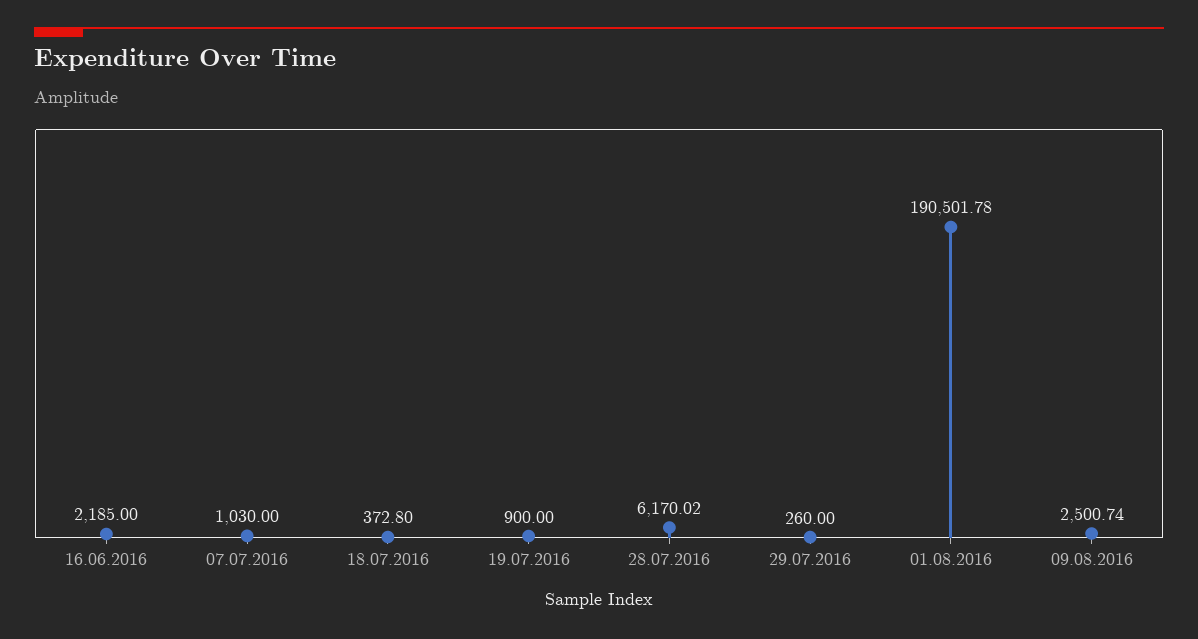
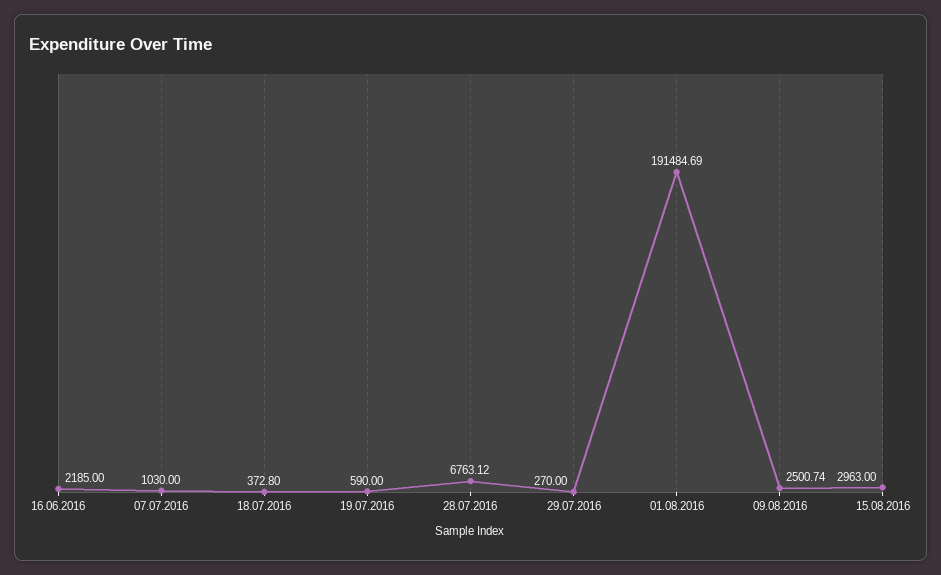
19.07.2016: 900 -> 590
28.07.2016: 6170.02 -> 6763.12
29.07.2016: 260 -> 270
01.08.2016: 190501.78 -> 191484.69
15.08.2016: none -> 2963

